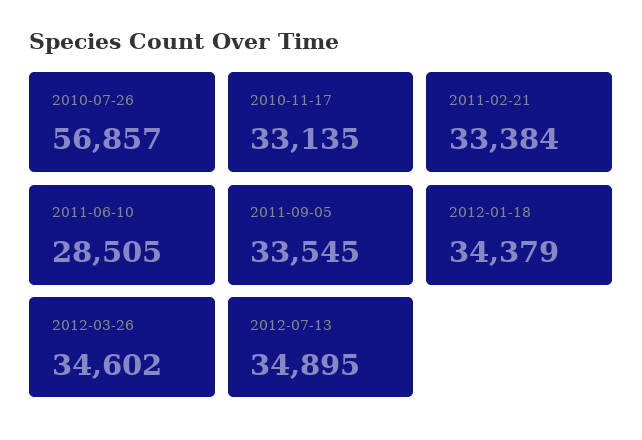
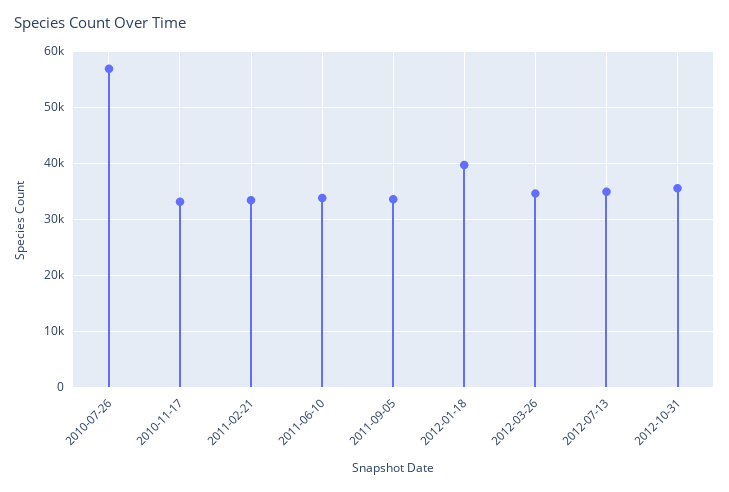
2011-06-10: 28505 -> 34000
2012-01-18: 34379 -> 40000
2012-10-31: none -> 36000

